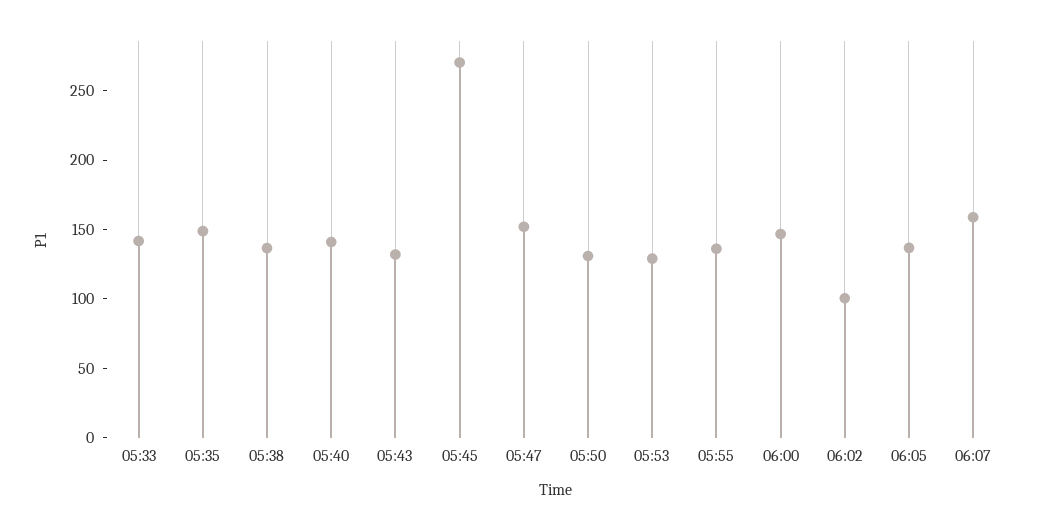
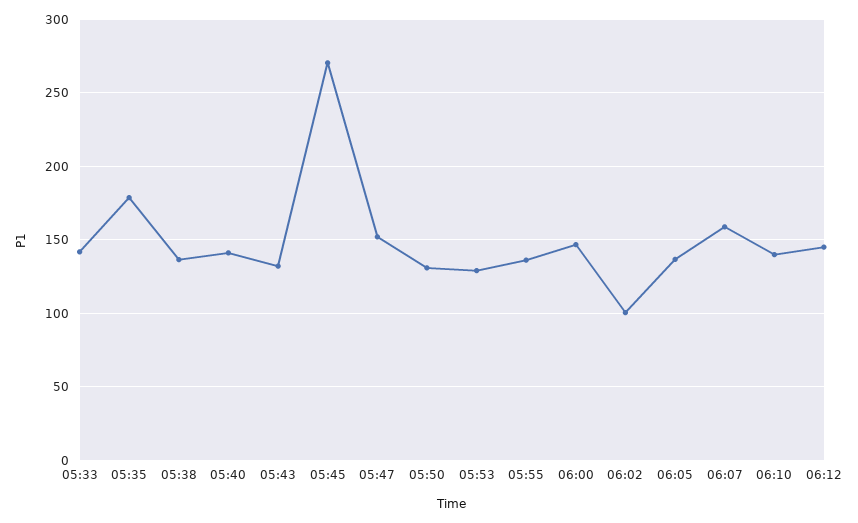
05:35: 150 -> 180
06:10: none -> 140
06:12: none -> 145

